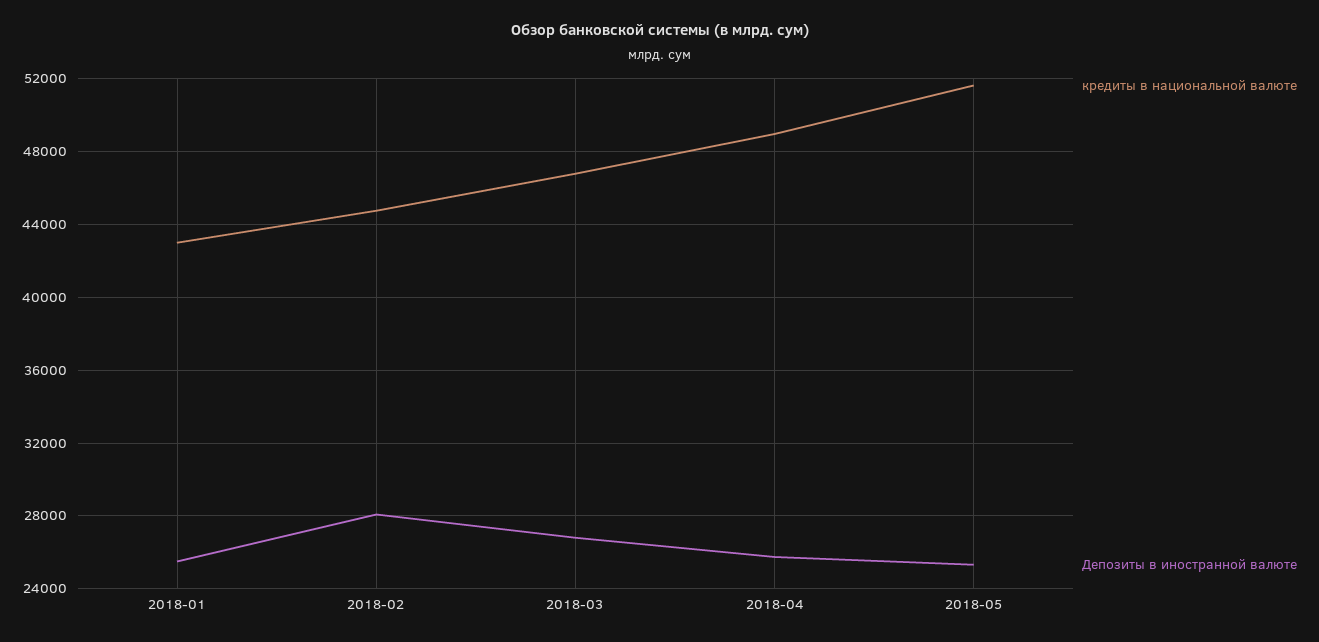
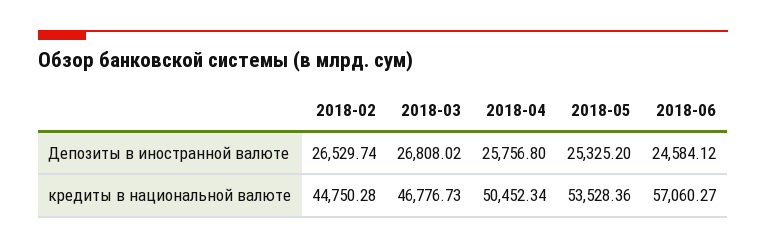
кредиты в национальной валюте, 2018-01: 43000 -> none
Депозиты в иностранной валюте, 2018-01: 25500 -> none
Депозиты в иностранной валюте, 2018-02: 28000 -> 26529.74
кредиты в национальной валюте, 2018-04: 49000 -> 50452.34
кредиты в национальной валюте, 2018-05: 51500 -> 53528.36
Депозиты в иностранной валюте, 2018-06: none -> 24584.12
кредиты в национальной валюте, 2018-06: none -> 57060.27

